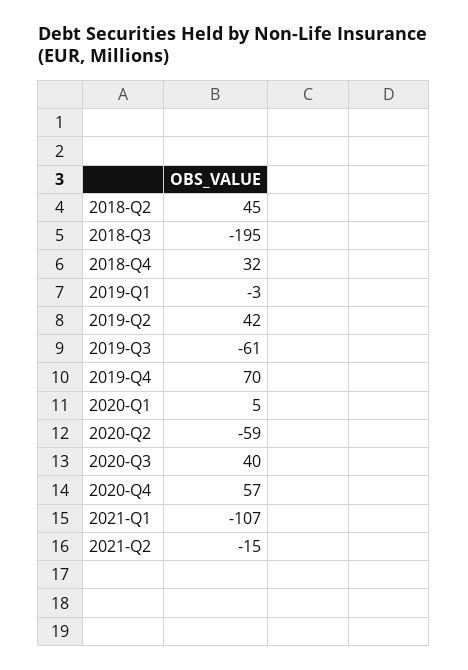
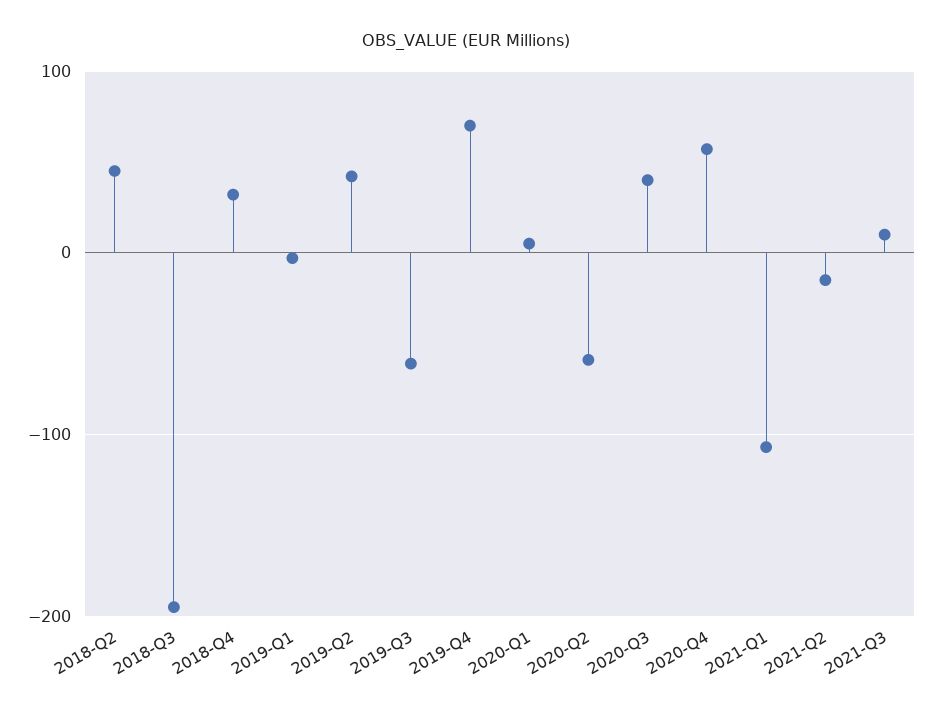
2021-Q3: none -> 10

